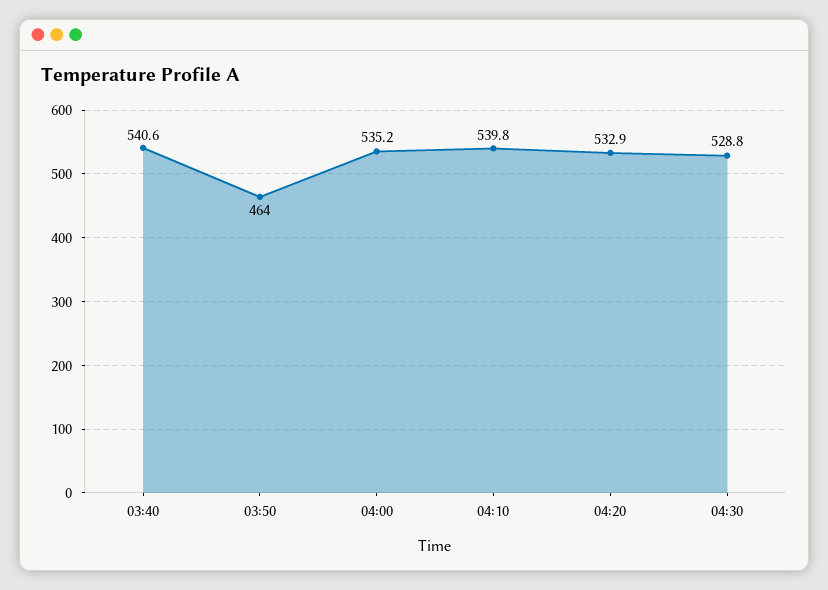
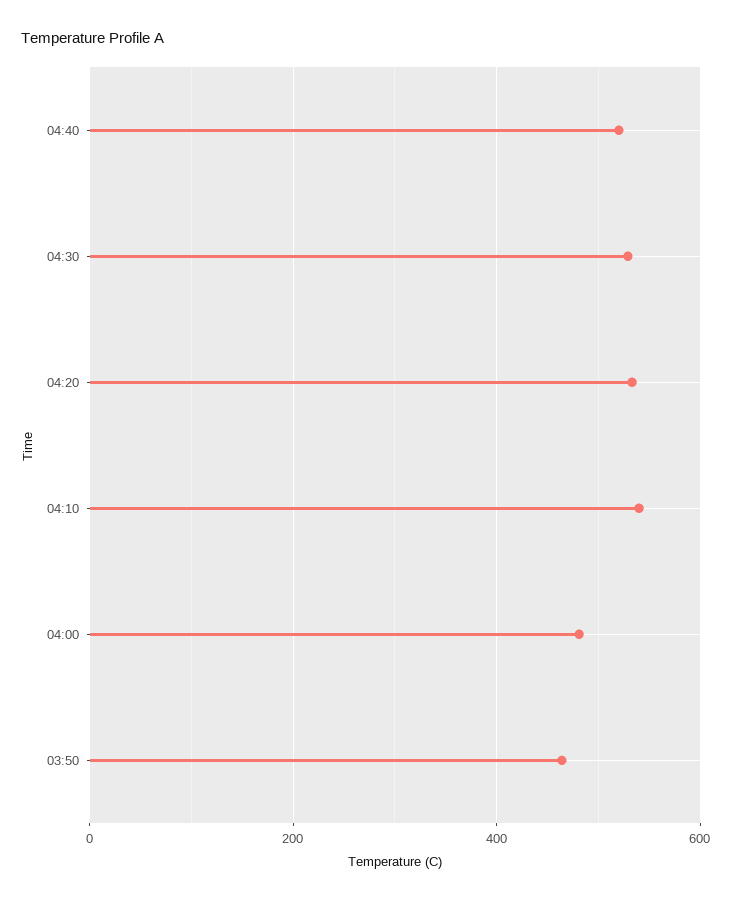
03:40: 540.6 -> none
04:00: 535.2 -> 480
04:40: none -> 520

